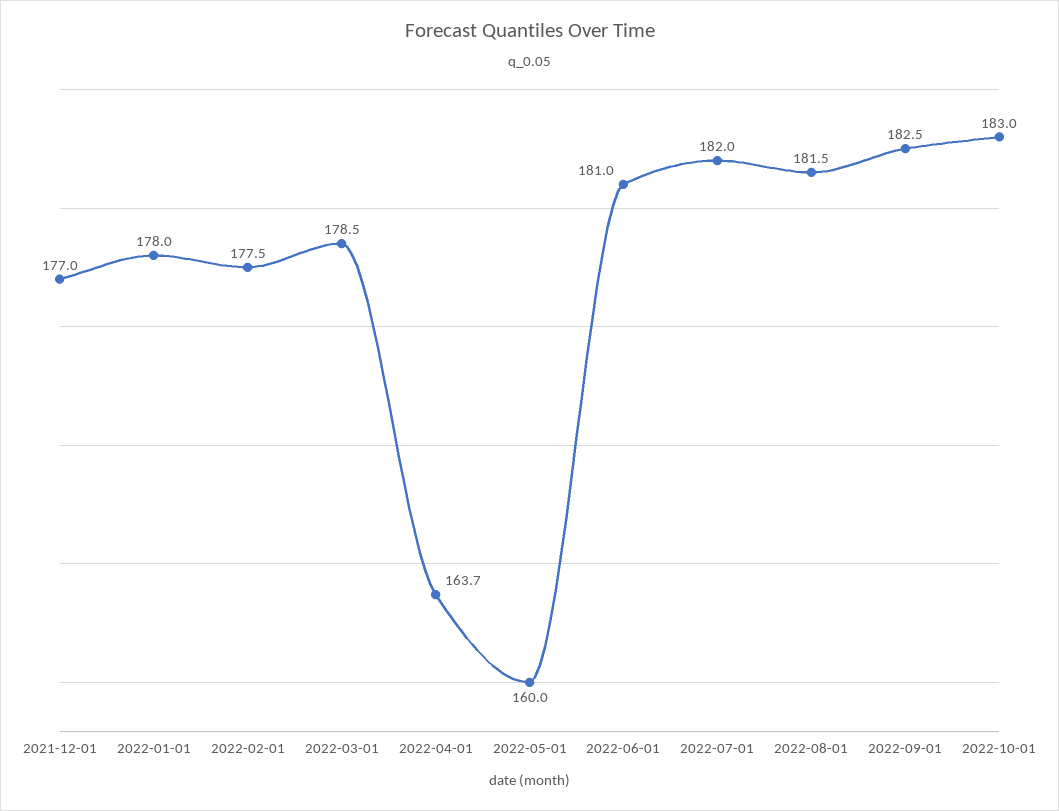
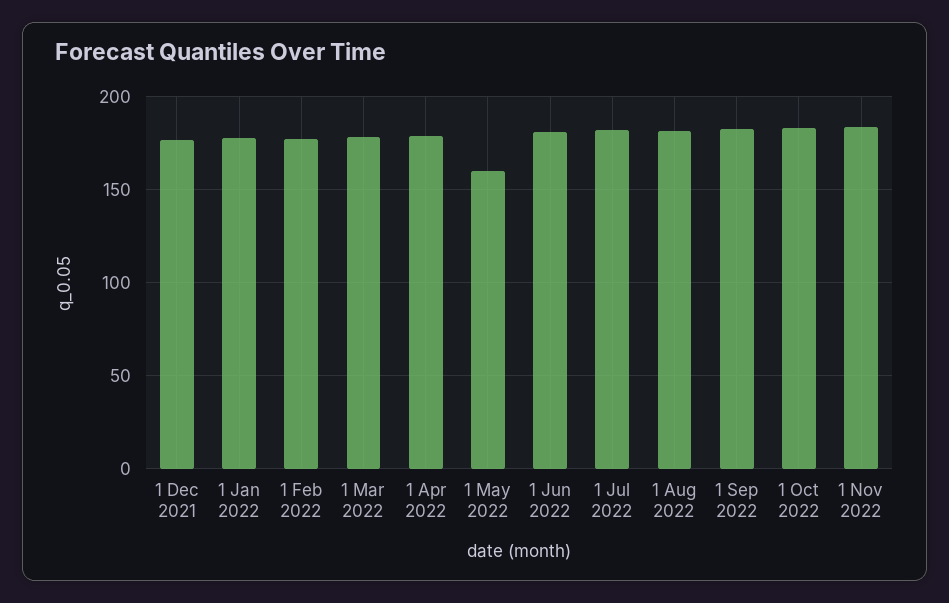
2022-04-01: 163.7 -> 180
1 Nov 2022: none -> 185

